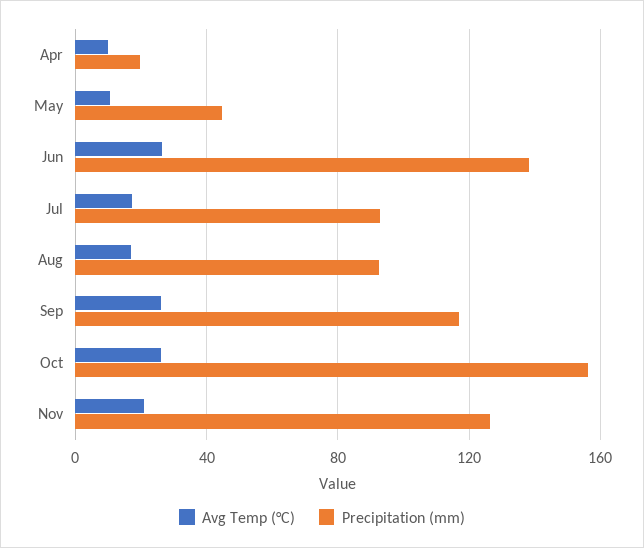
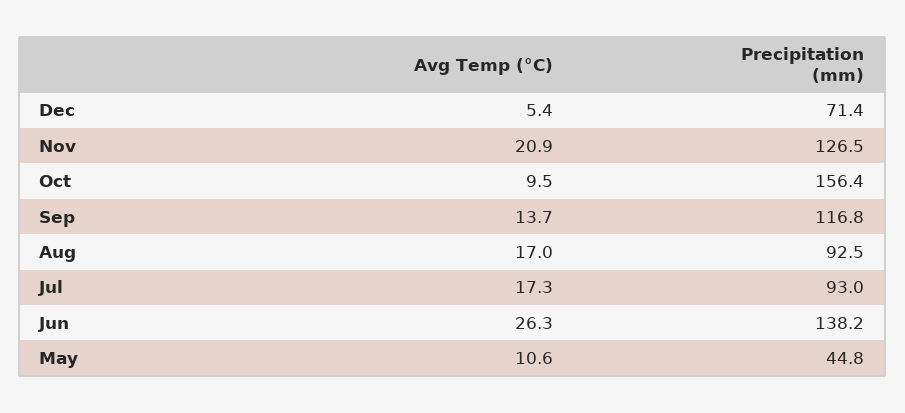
Avg Temp (°C), Apr: 10 -> none
Precipitation (mm), Apr: 20 -> none
Avg Temp (°C), Sep: 25 -> 13.7
Avg Temp (°C), Oct: 25 -> 9.5
Avg Temp (°C), Dec: none -> 5.4
Precipitation (mm), Dec: none -> 71.4

